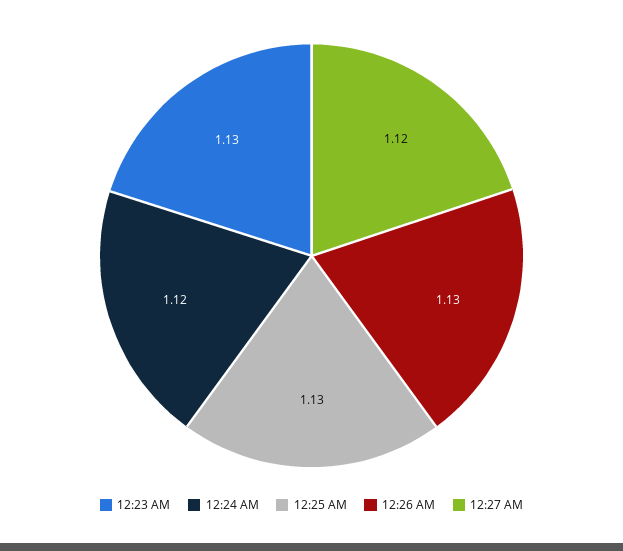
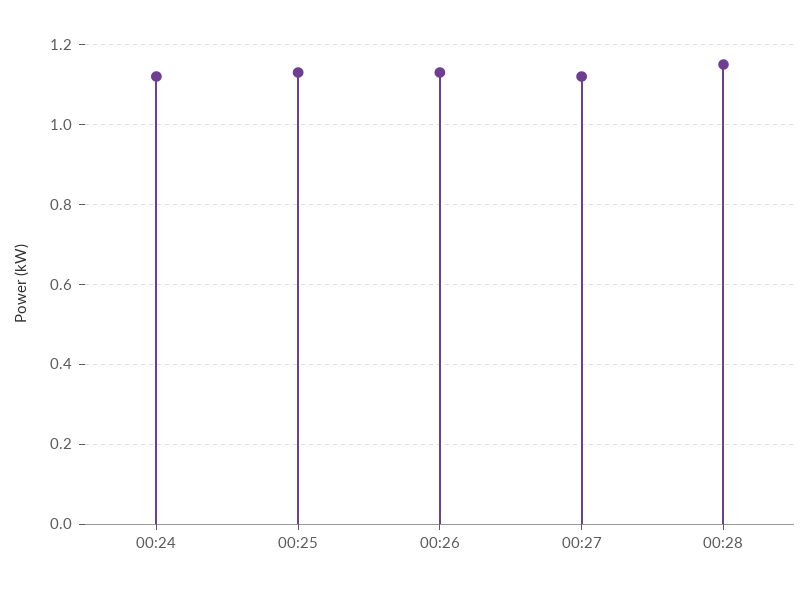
12:23 AM: 1.13 -> none
00:28: none -> 1.15

